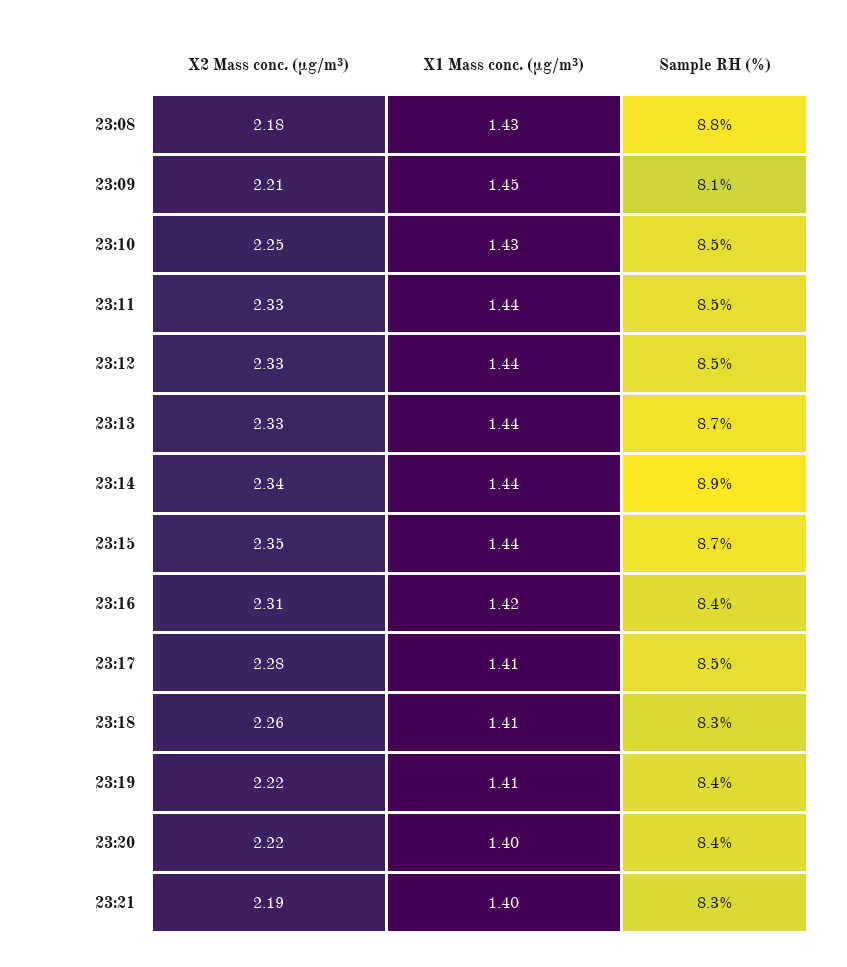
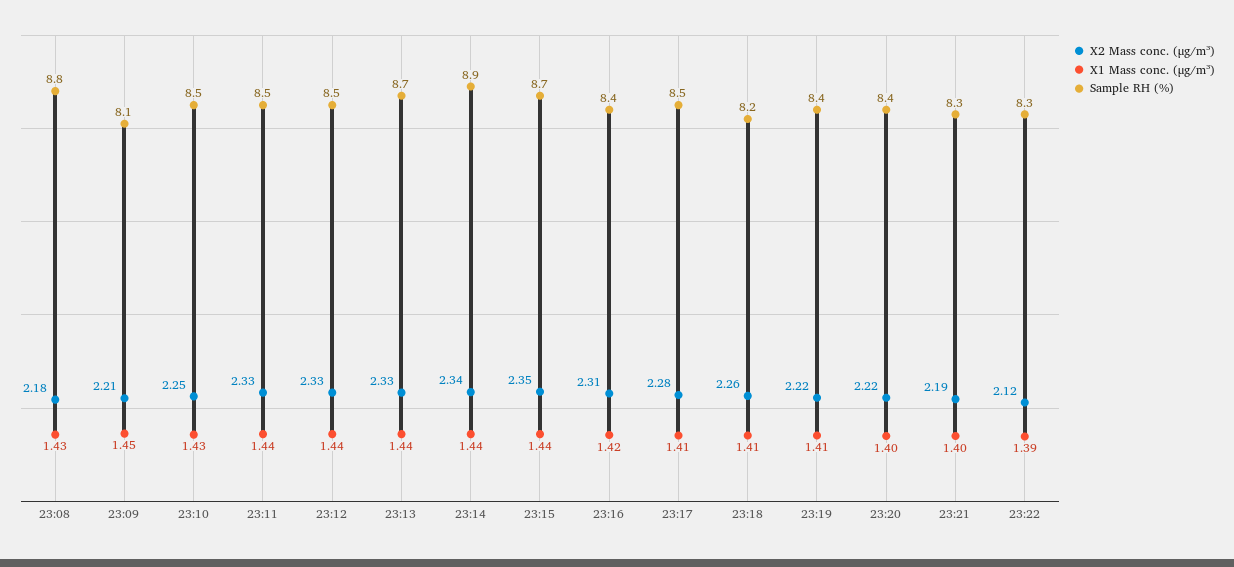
Sample RH (%), 23:18: 8.3 -> 8.2
X2 Mass conc. (μg/m³), 23:22: none -> 2.12
X1 Mass conc. (μg/m³), 23:22: none -> 1.39
Sample RH (%), 23:22: none -> 8.3

